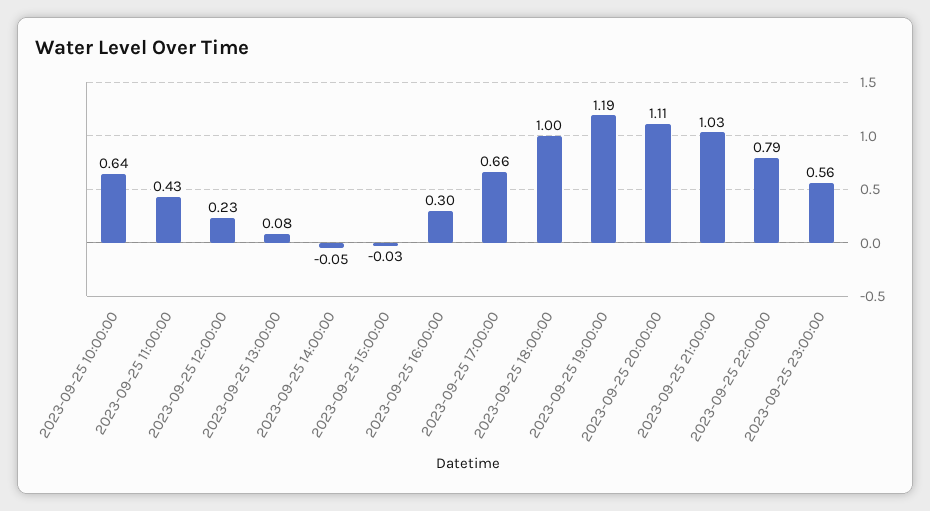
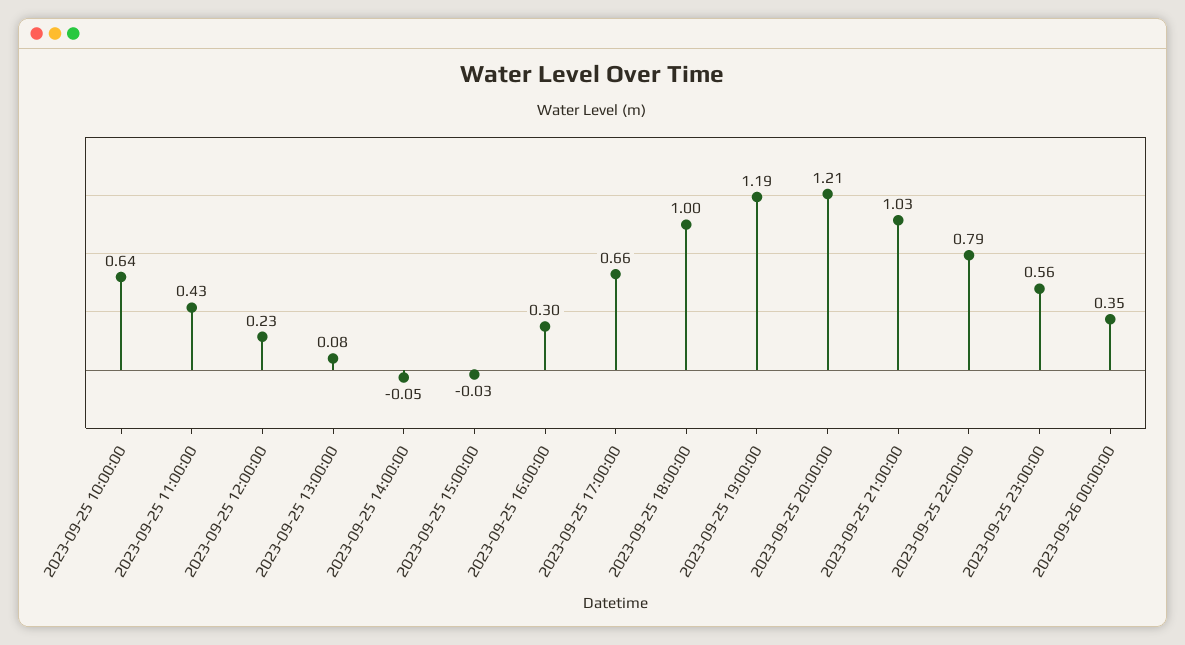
2023-09-25 20:00:00: 1.11 -> 1.21
2023-09-26 00:00:00: none -> 0.35

